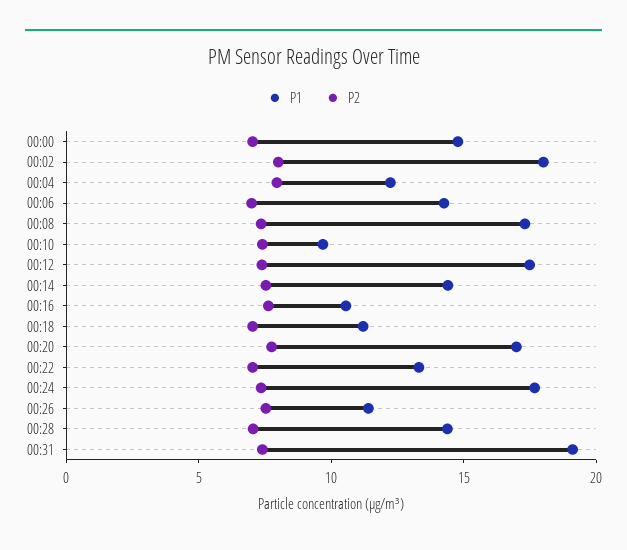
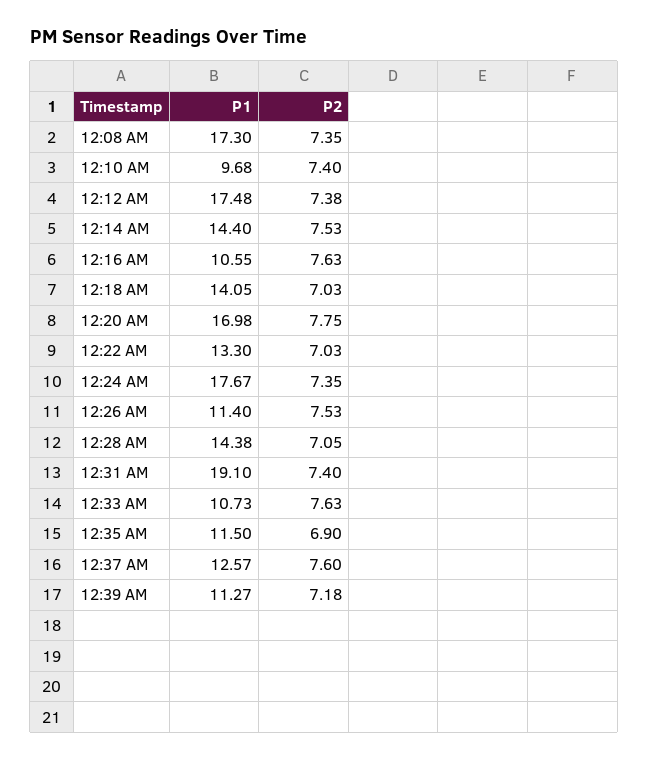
P1, 00:00: 15 -> none
P2, 00:00: 7 -> none
P1, 00:02: 18 -> none
P2, 00:02: 8 -> none
P1, 00:04: 12 -> none
P2, 00:04: 8 -> none
P1, 00:06: 14 -> none
P2, 00:06: 7 -> none
P1, 00:18: 11 -> 14.05
P1, 12:33 AM: none -> 10.73
P2, 12:33 AM: none -> 7.63
P1, 12:35 AM: none -> 11.5
P2, 12:35 AM: none -> 6.9
P1, 12:37 AM: none -> 12.57
P2, 12:37 AM: none -> 7.6
P1, 12:39 AM: none -> 11.27
P2, 12:39 AM: none -> 7.18

